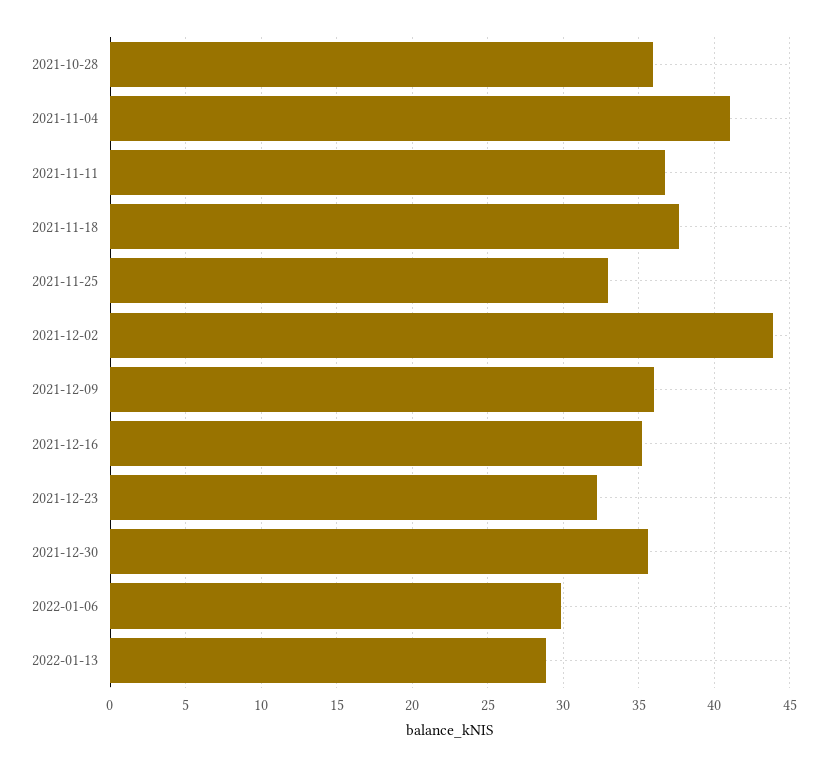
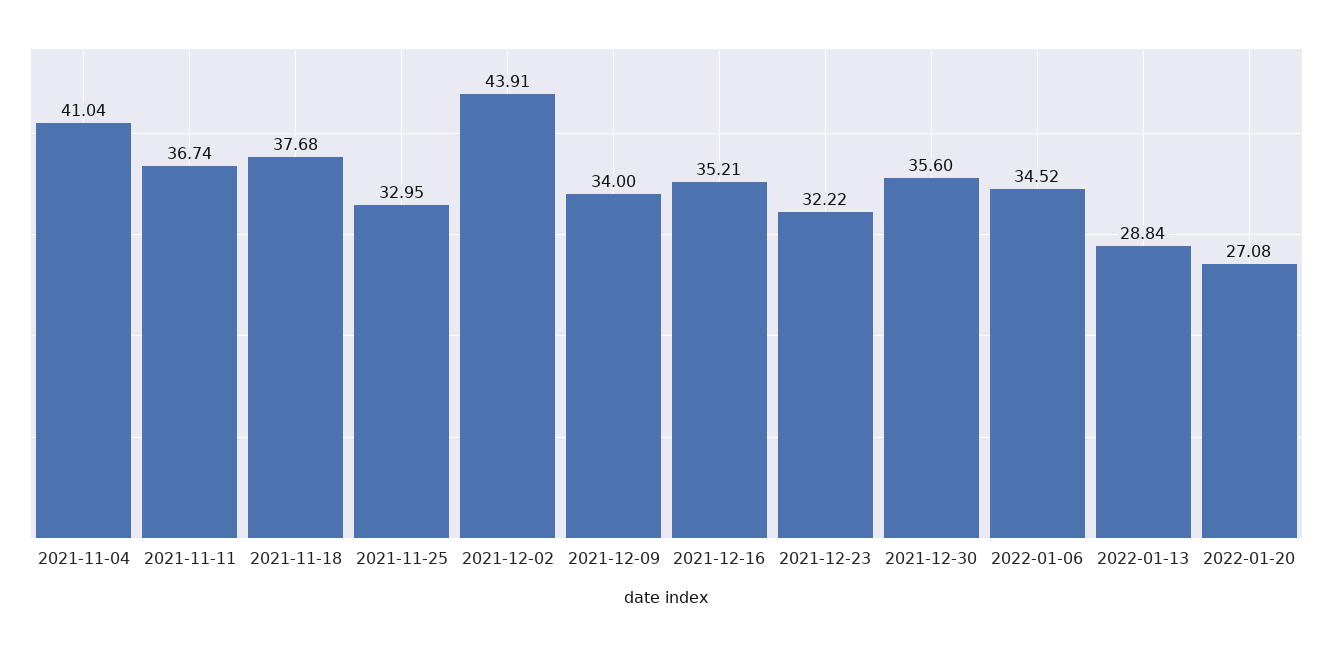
2021-10-28: 36 -> none
2021-12-09: 36 -> 34
2022-01-06: 30 -> 34.52
2022-01-20: none -> 27.08

